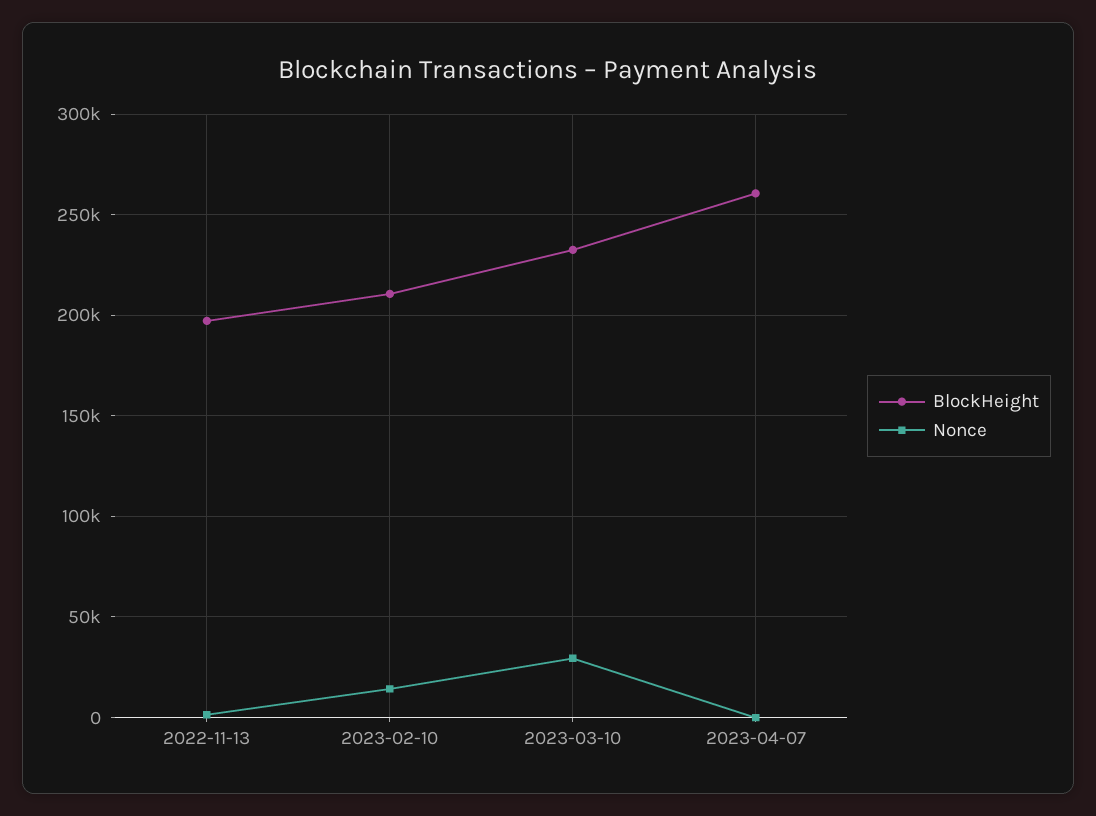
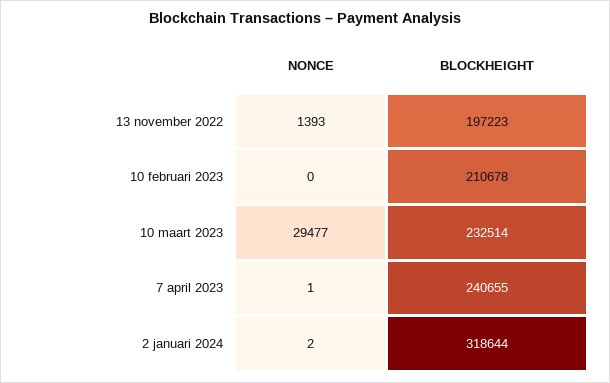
Nonce, 2023-02-10: 15000 -> 0
BlockHeight, 2023-04-07: 260000 -> 240655
Nonce, 2 januari 2024: none -> 2
BlockHeight, 2 januari 2024: none -> 318644

